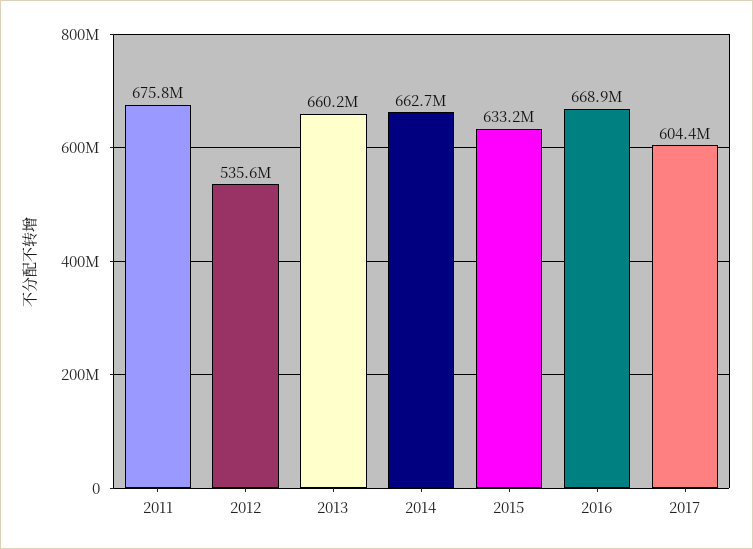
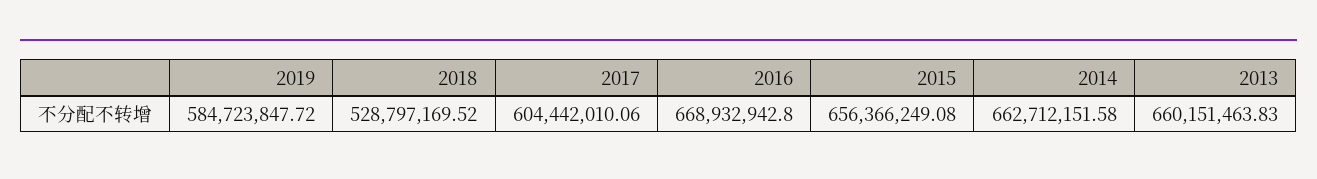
2011: 675800000 -> none
2012: 535600000 -> none
2015: 633200000 -> 656366249.08
2019: none -> 584723847.72
2018: none -> 528797169.52

